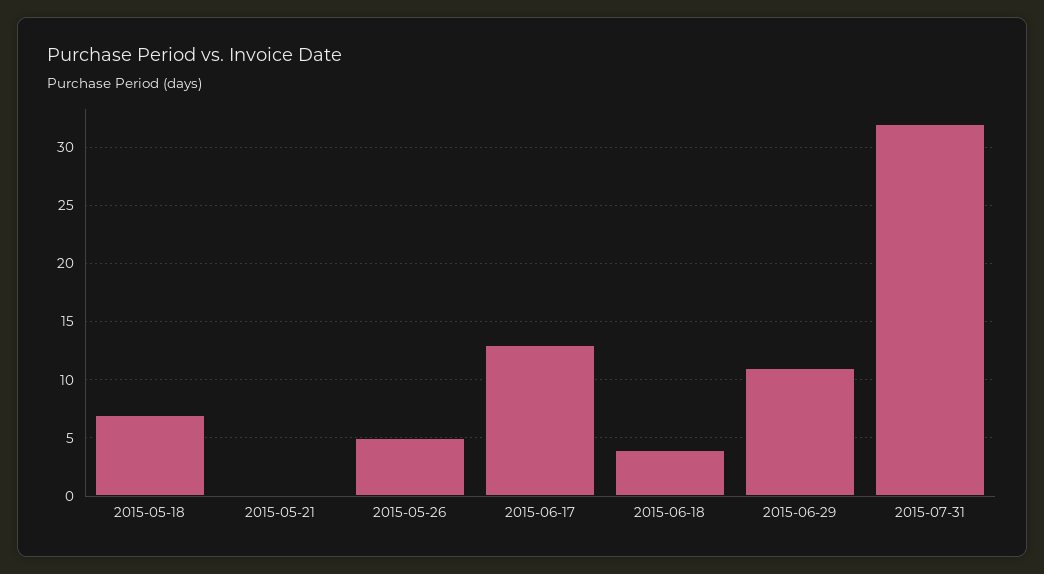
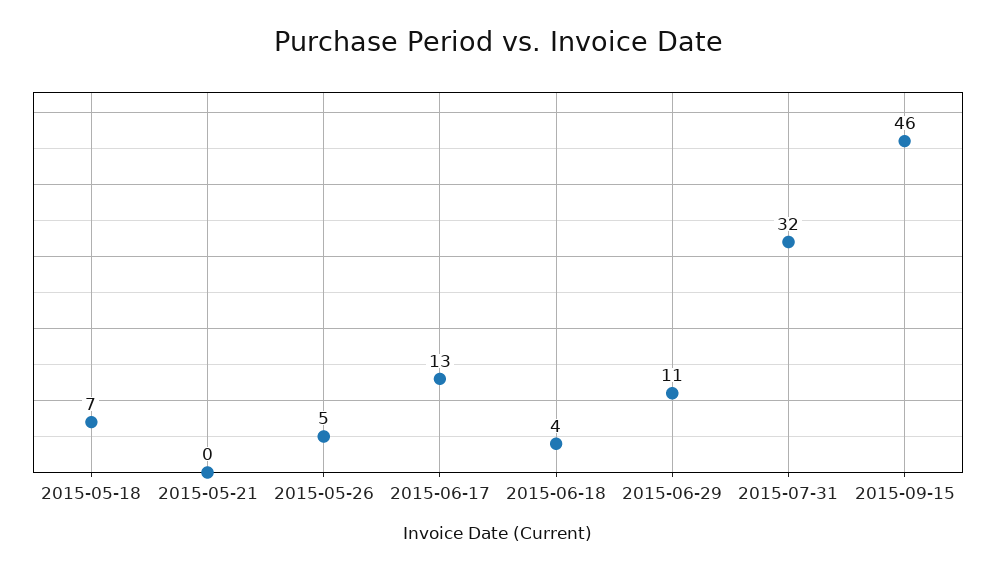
2015-09-15: none -> 46

